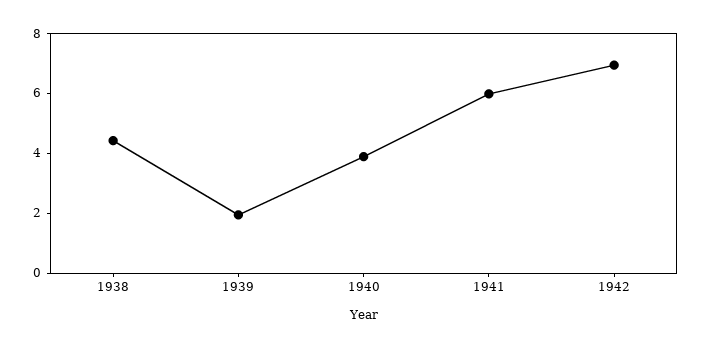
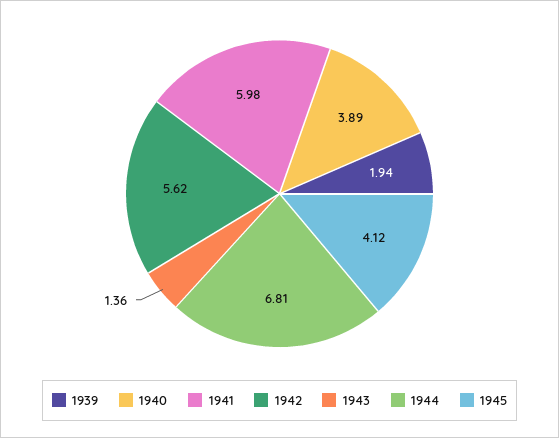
1938: 4.5 -> none
1942: 7 -> 5.62
1943: none -> 1.36
1944: none -> 6.81
1945: none -> 4.12

